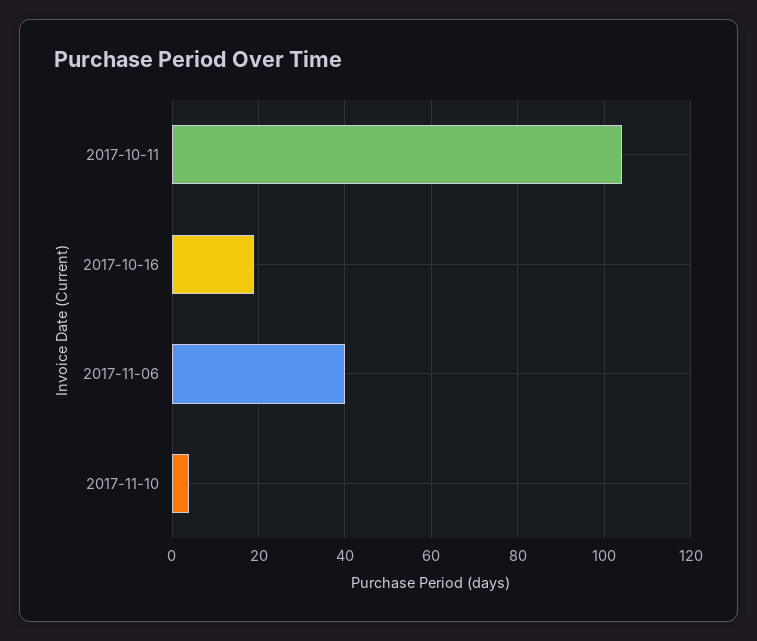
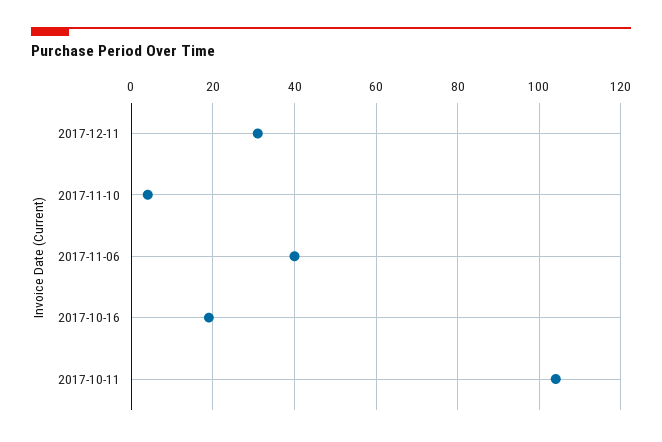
2017-12-11: none -> 30

